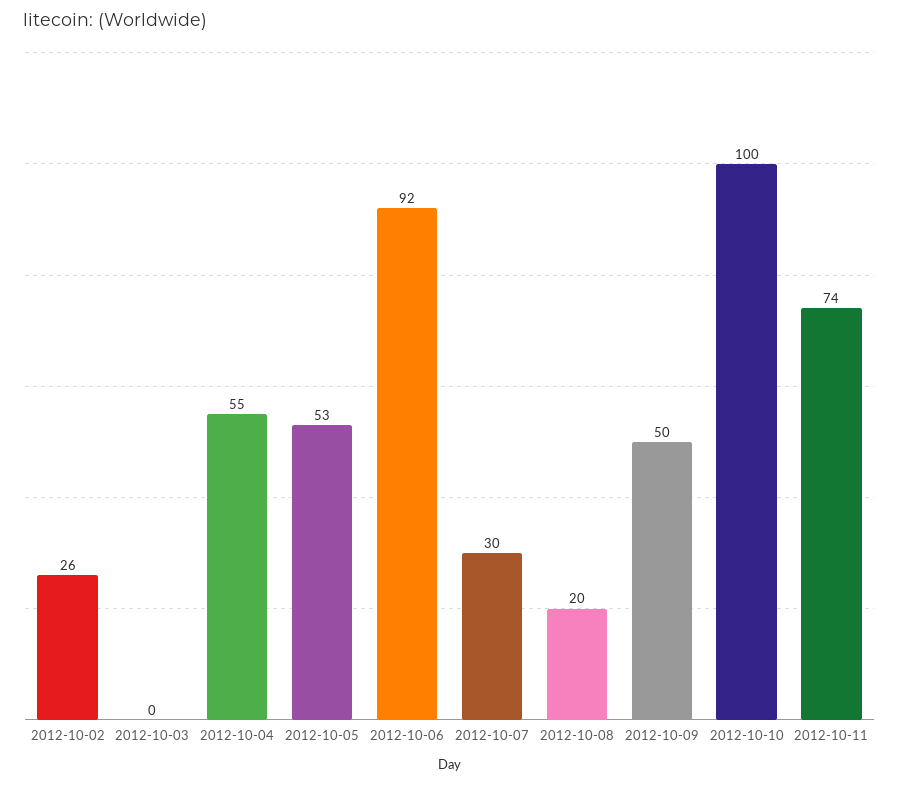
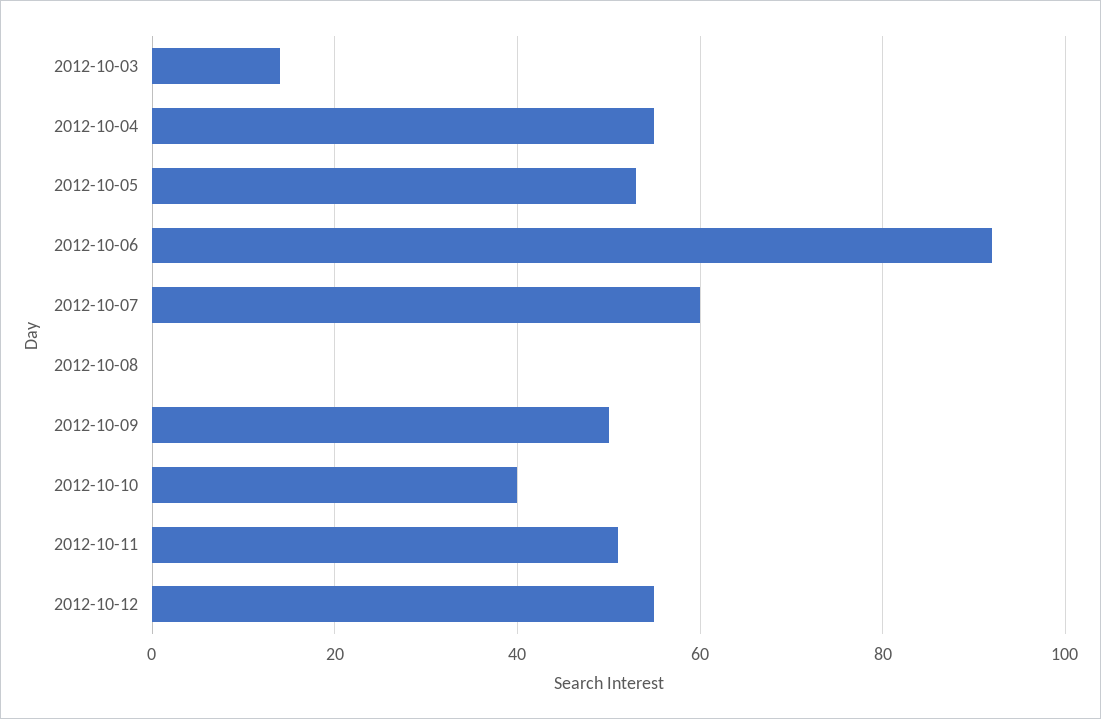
2012-10-02: 26 -> none
2012-10-03: 0 -> 15
2012-10-07: 30 -> 60
2012-10-08: 20 -> 0
2012-10-10: 100 -> 40
2012-10-11: 74 -> 50
2012-10-12: none -> 55

